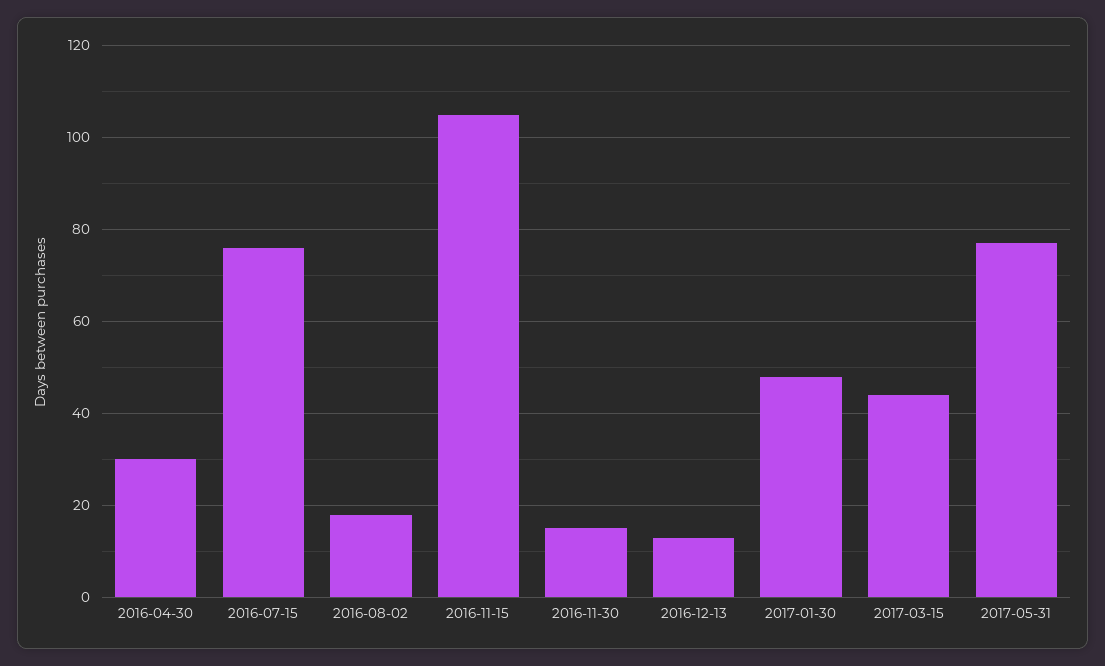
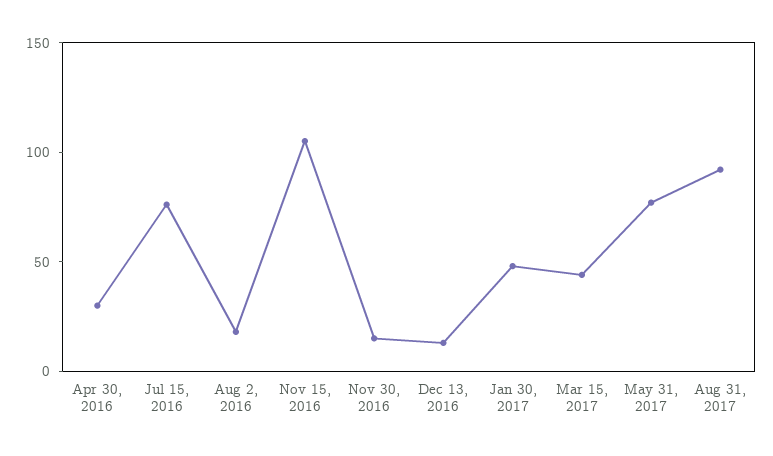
Aug 31, 2017: none -> 90

